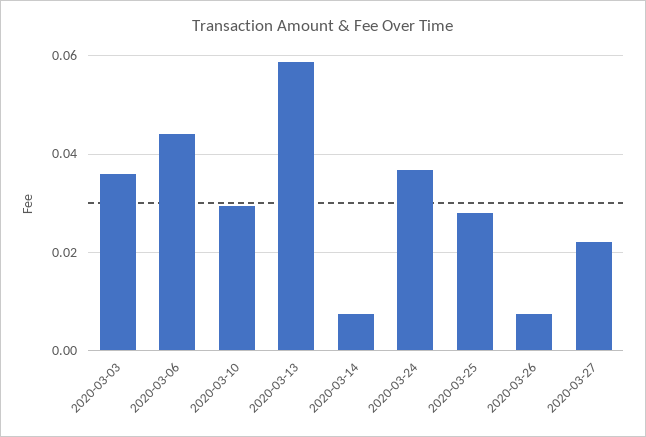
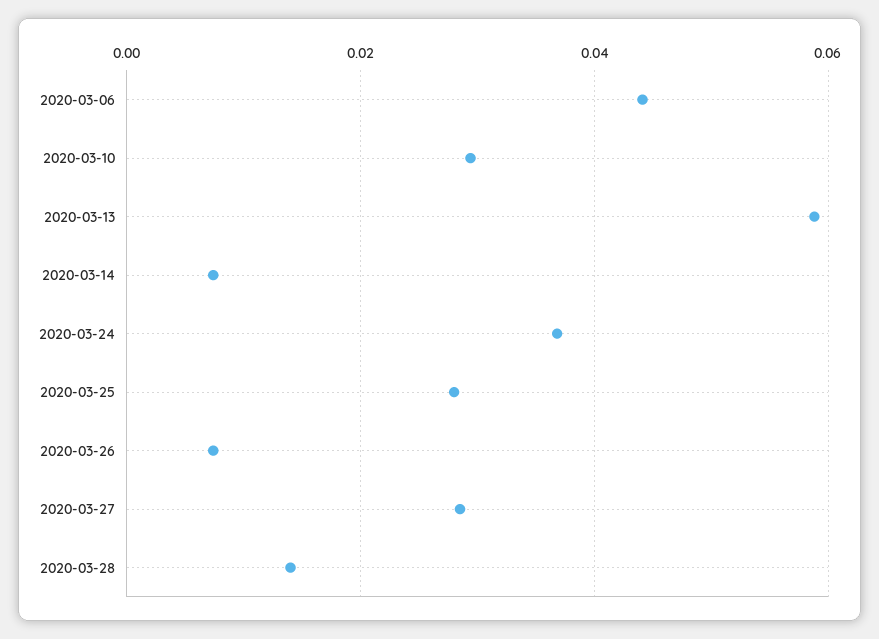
2020-03-03: 0.036 -> none
2020-03-27: 0.022 -> 0.028
2020-03-28: none -> 0.014

